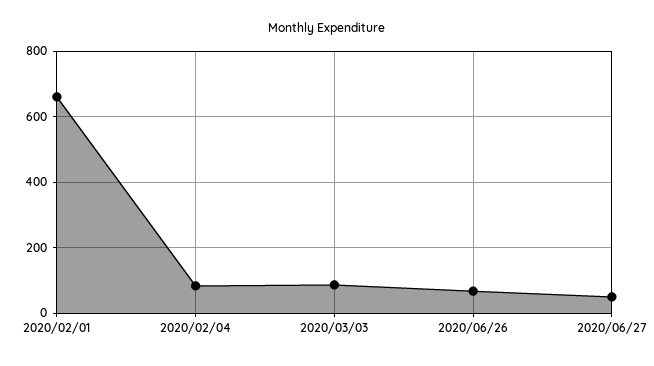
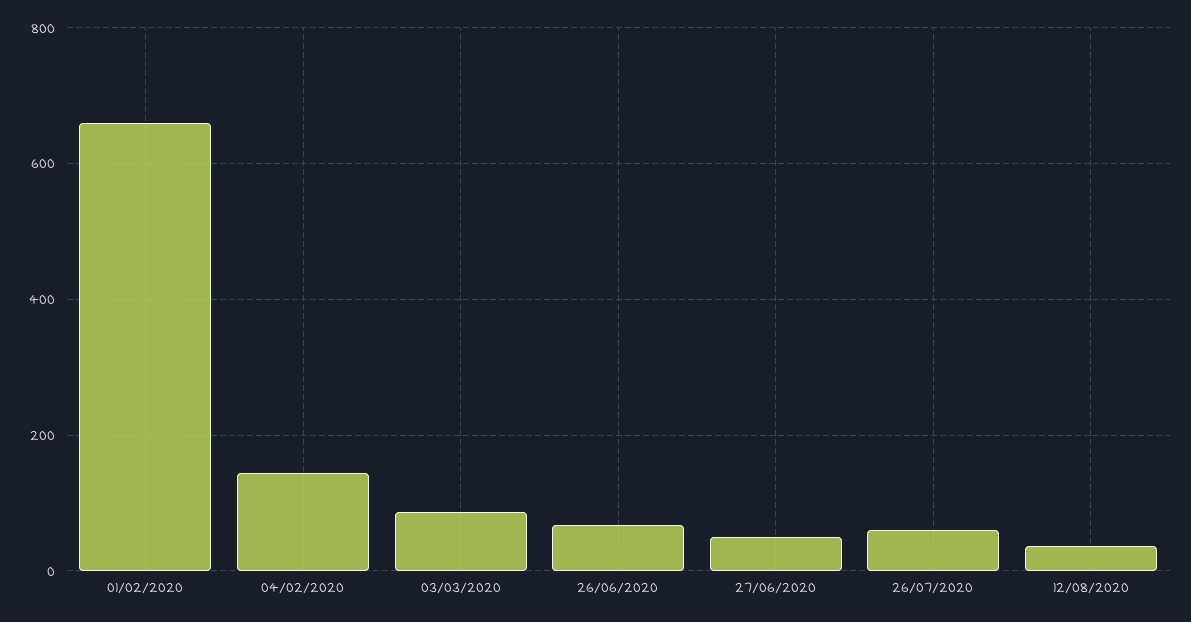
2020/02/04: 80 -> 140
26/07/2020: none -> 60
12/08/2020: none -> 40

